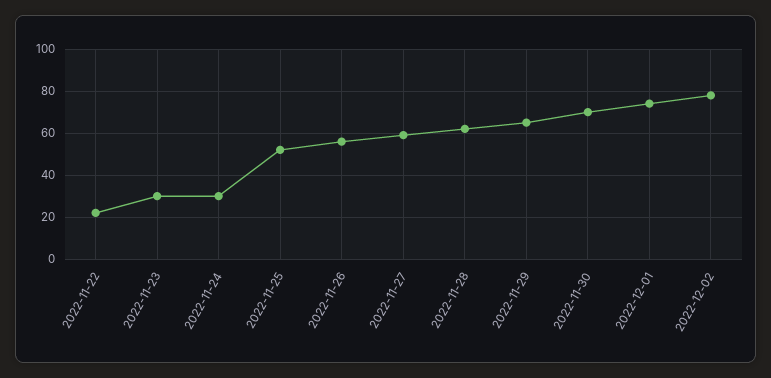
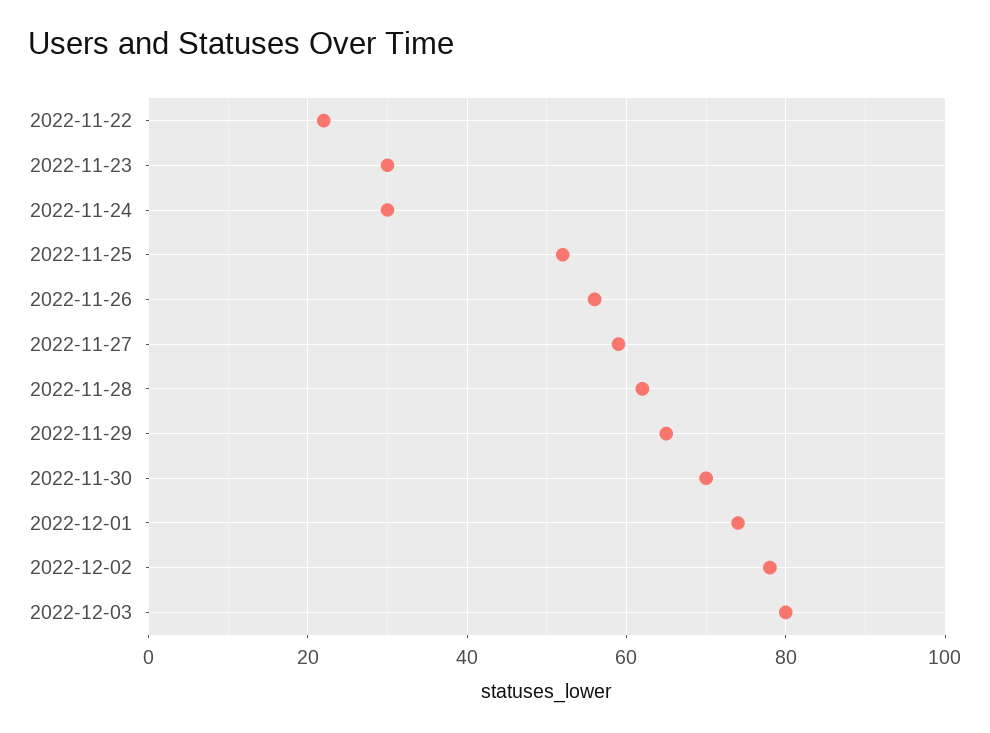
2022-12-03: none -> 80

